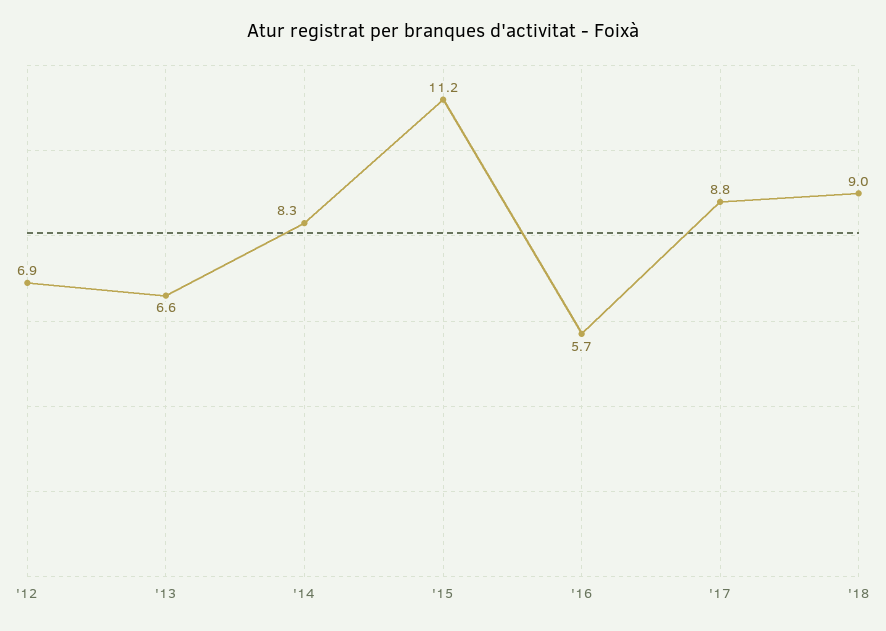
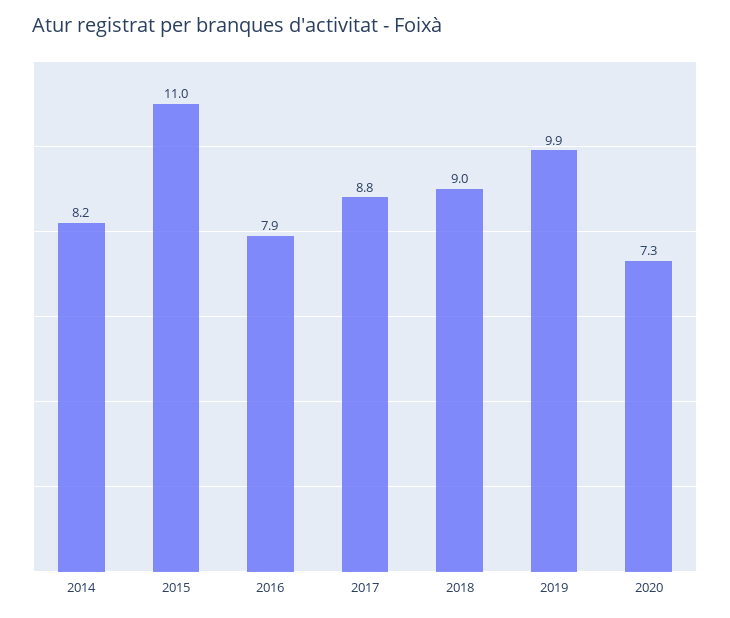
'12: 6.9 -> none
'13: 6.6 -> none
'14: 8.3 -> 8.2
'15: 11.2 -> 11
'16: 5.7 -> 7.9
2019: none -> 9.9
2020: none -> 7.3

